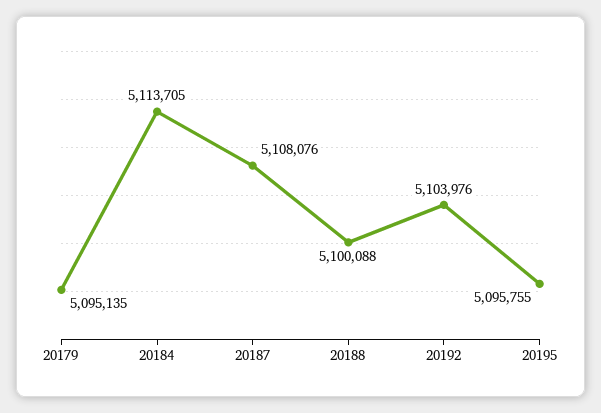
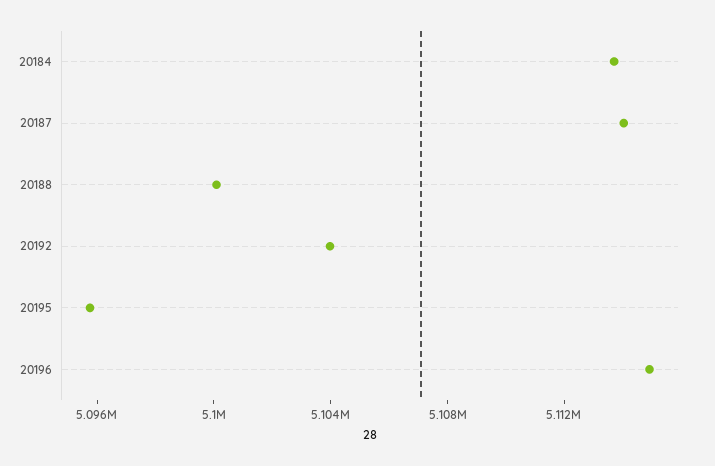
20179: 5095135 -> none
20187: 5108076 -> 5114000
20196: none -> 5115000

